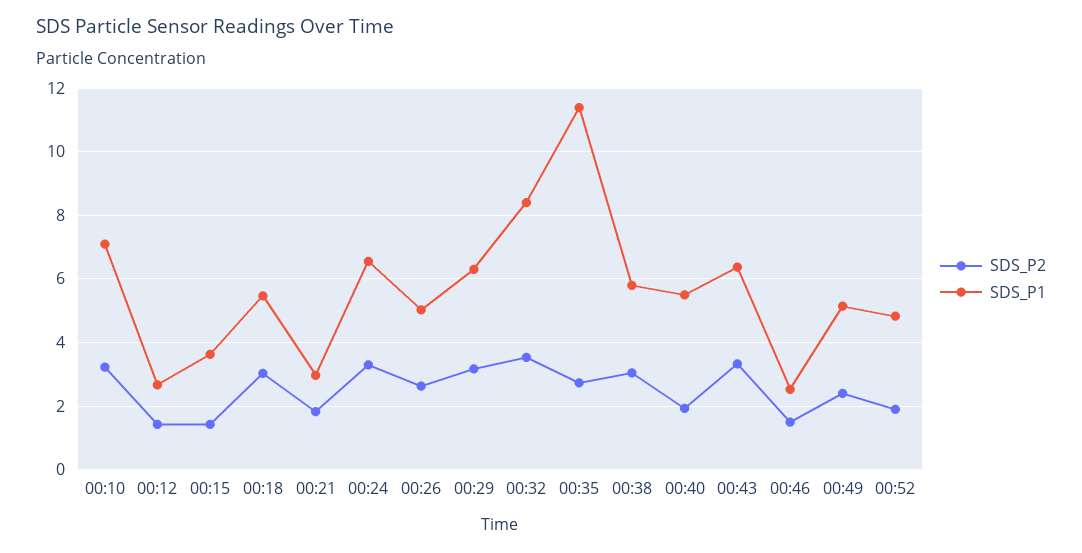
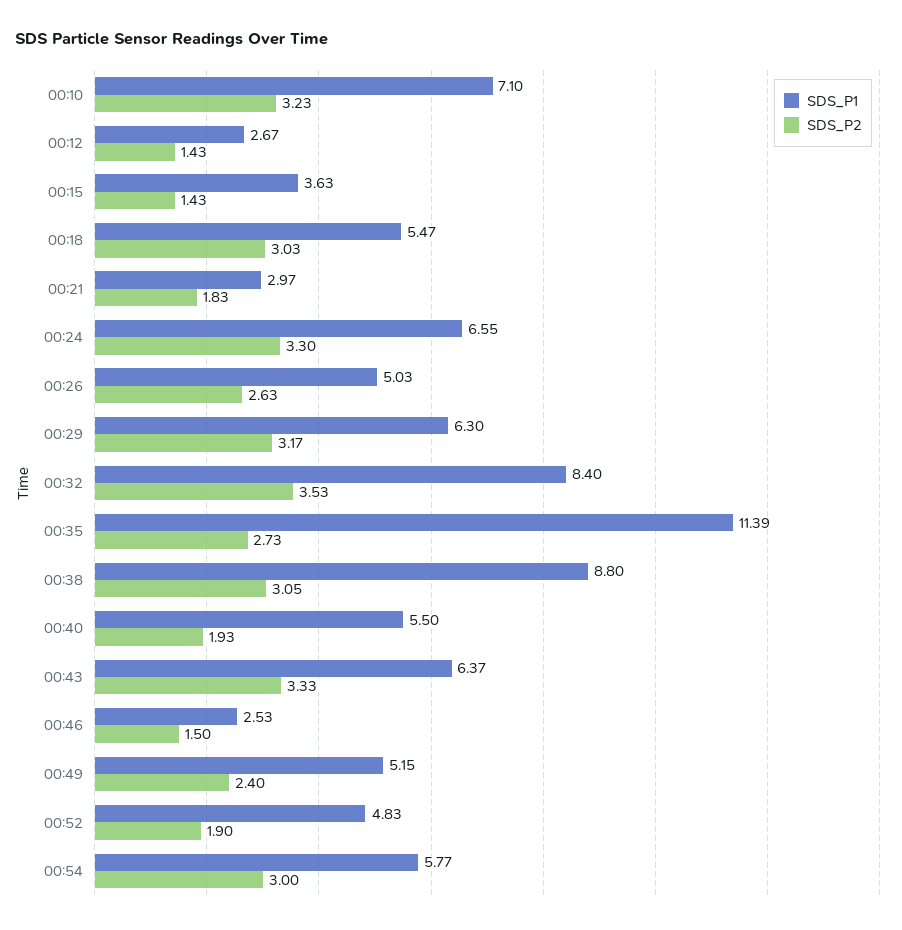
SDS_P1, 00:38: 5.8 -> 8.8
SDS_P1, 00:54: none -> 5.77
SDS_P2, 00:54: none -> 3

